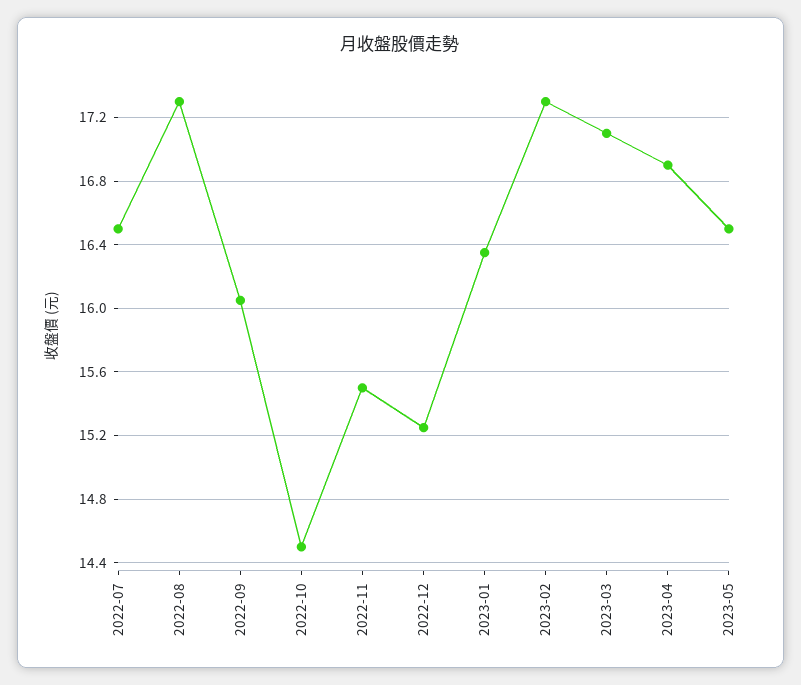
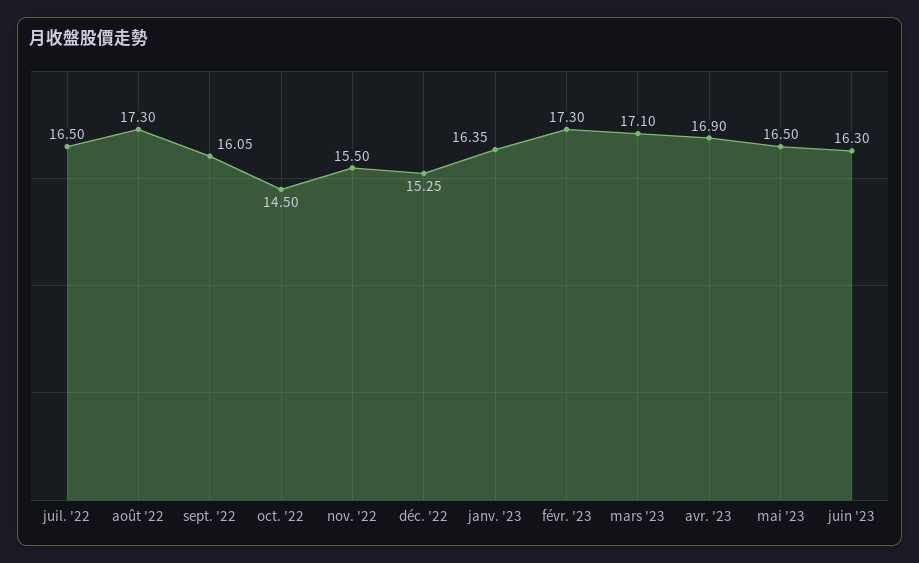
juin '23: none -> 16.3

